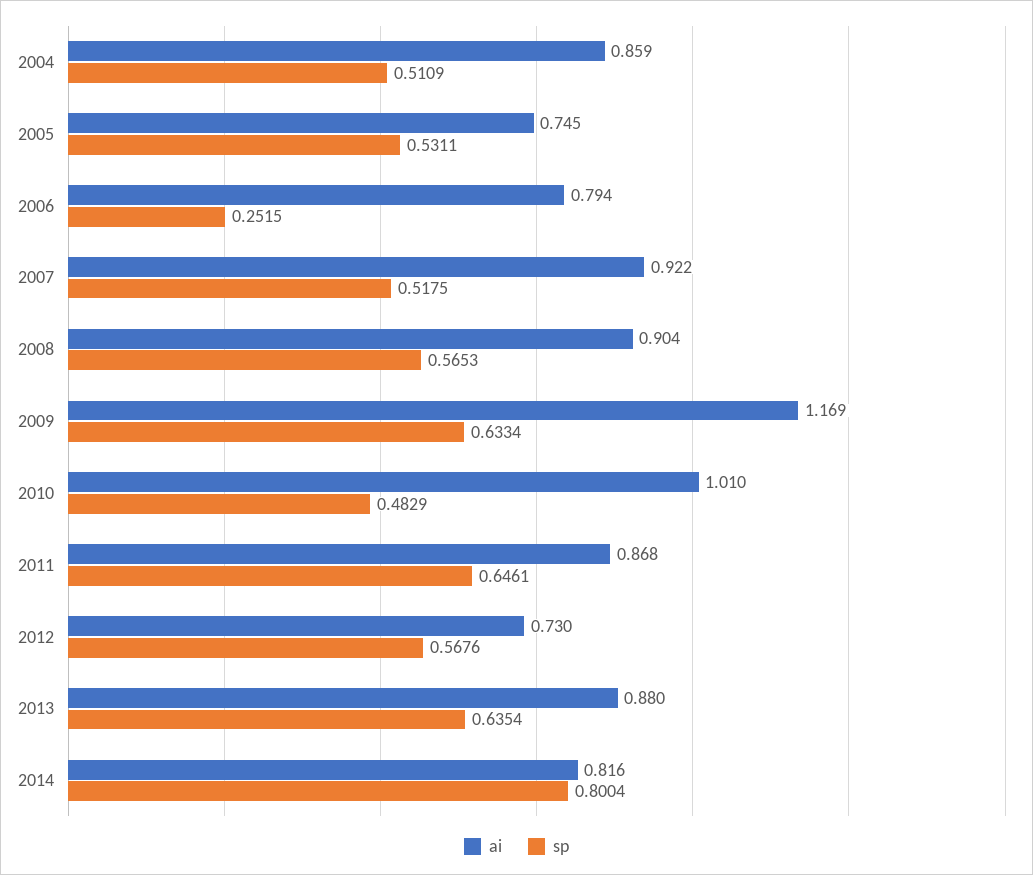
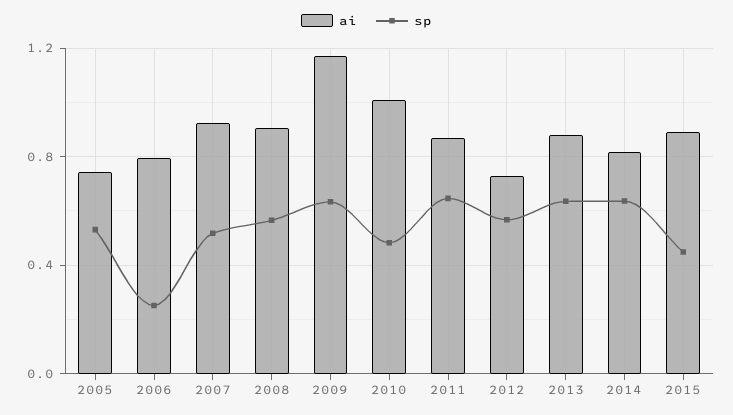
ai, 2004: 0.859 -> none
sp, 2004: 0.5109 -> none
sp, 2014: 0.8004 -> 0.65
ai, 2015: none -> 0.9
sp, 2015: none -> 0.45

